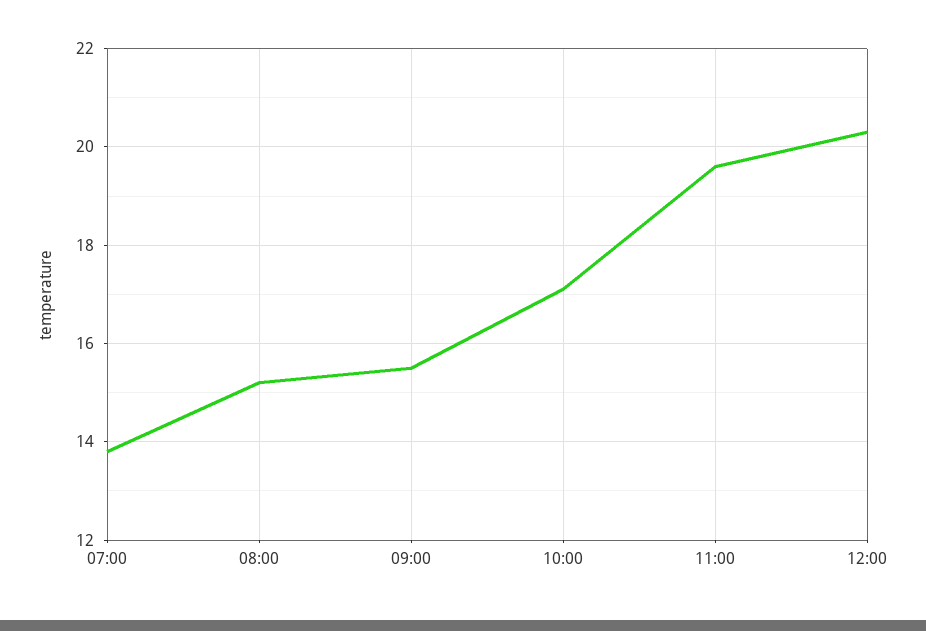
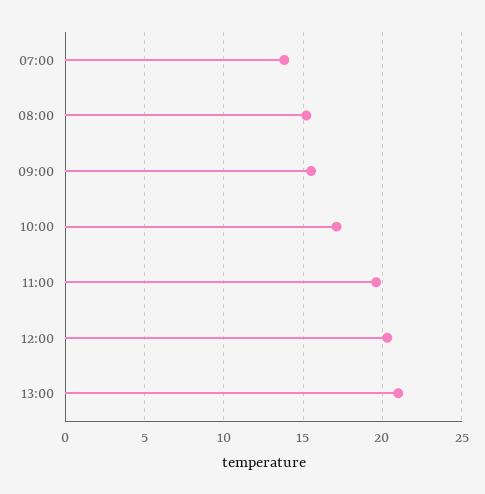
13:00: none -> 21

